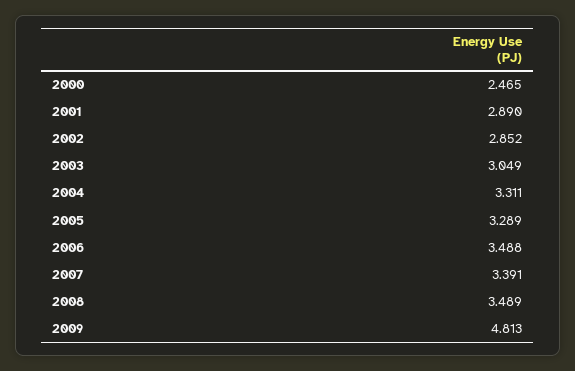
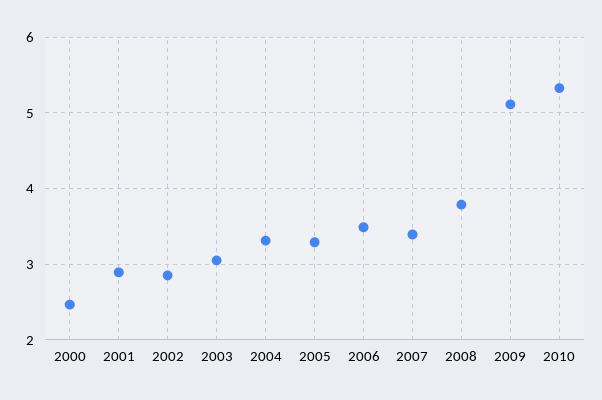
2008: 3.489 -> 3.8
2009: 4.813 -> 5.1
2010: none -> 5.3

